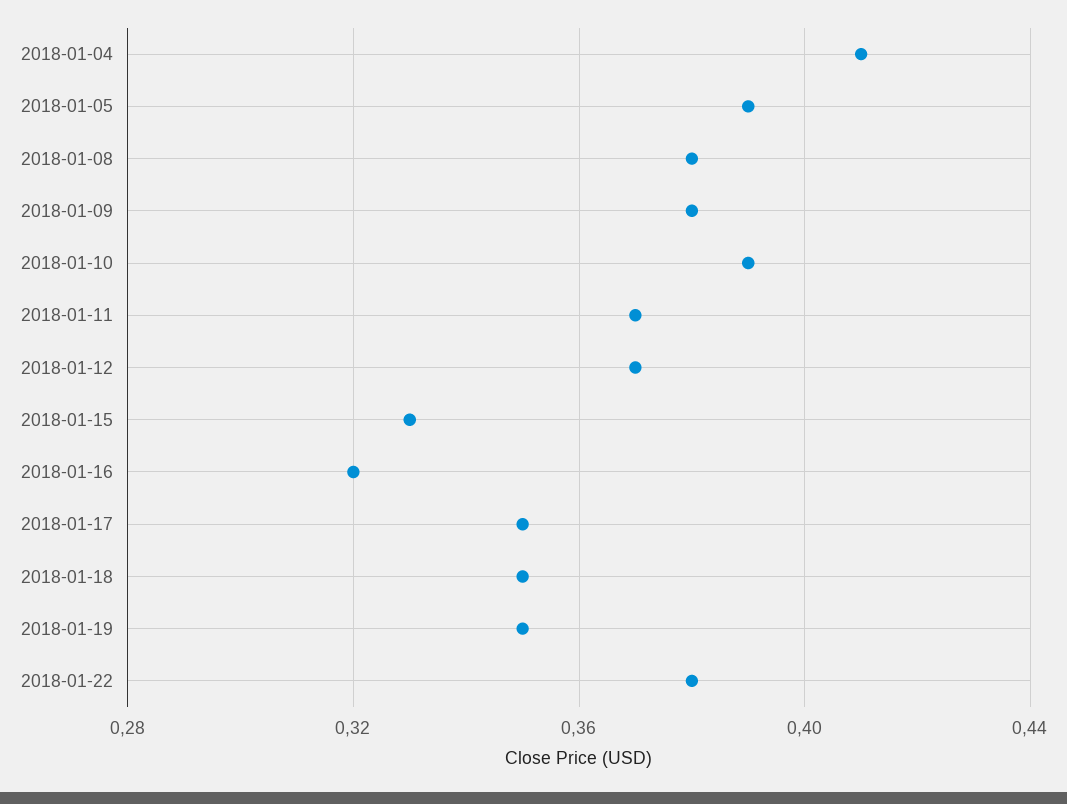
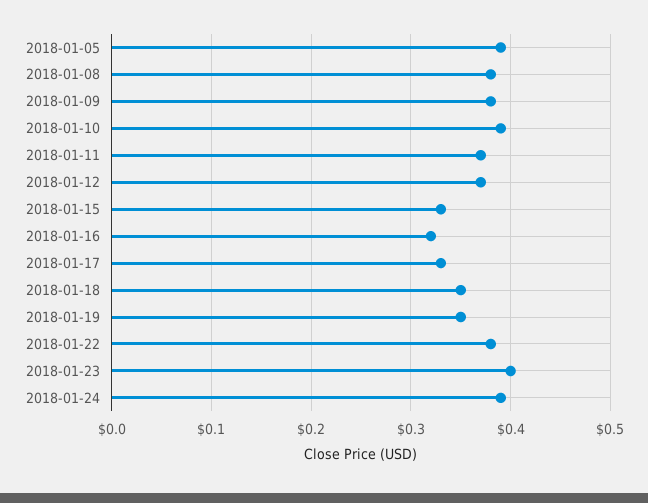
2018-01-04: 0.41 -> none
2018-01-17: 0.35 -> 0.33
2018-01-23: none -> 0.4
2018-01-24: none -> 0.39

